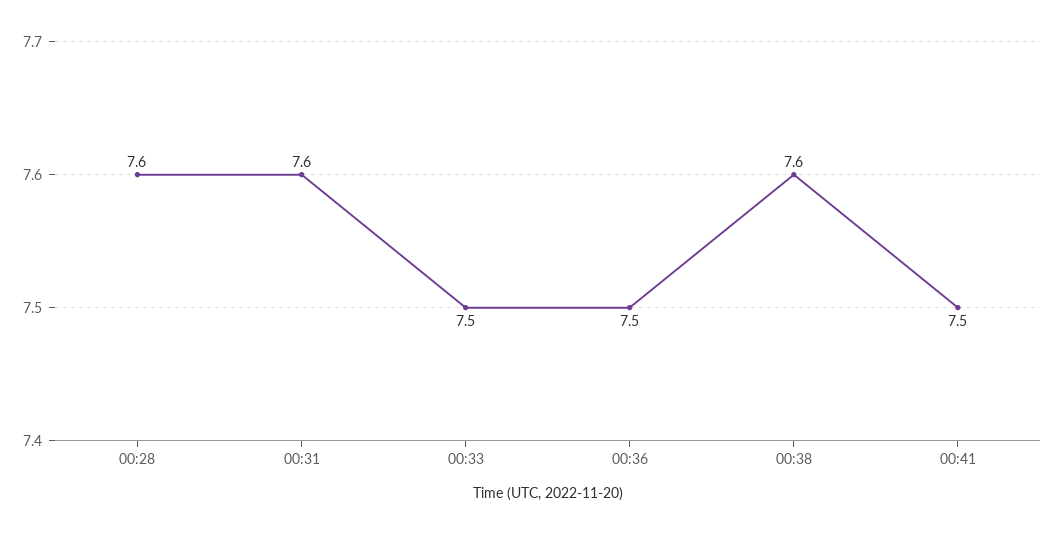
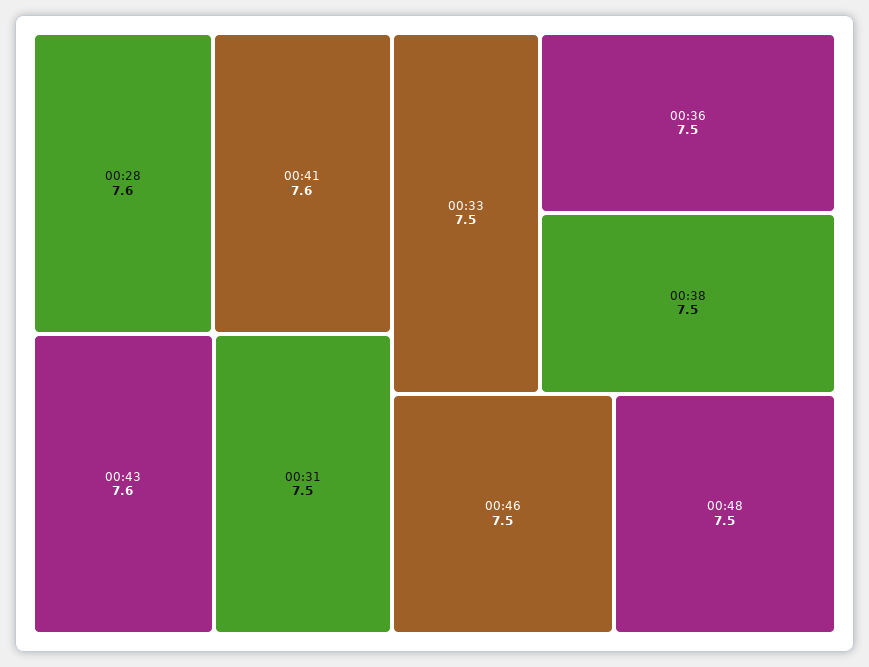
00:31: 7.6 -> 7.5
00:38: 7.6 -> 7.5
00:41: 7.5 -> 7.6
00:43: none -> 7.6
00:46: none -> 7.5
00:48: none -> 7.5

